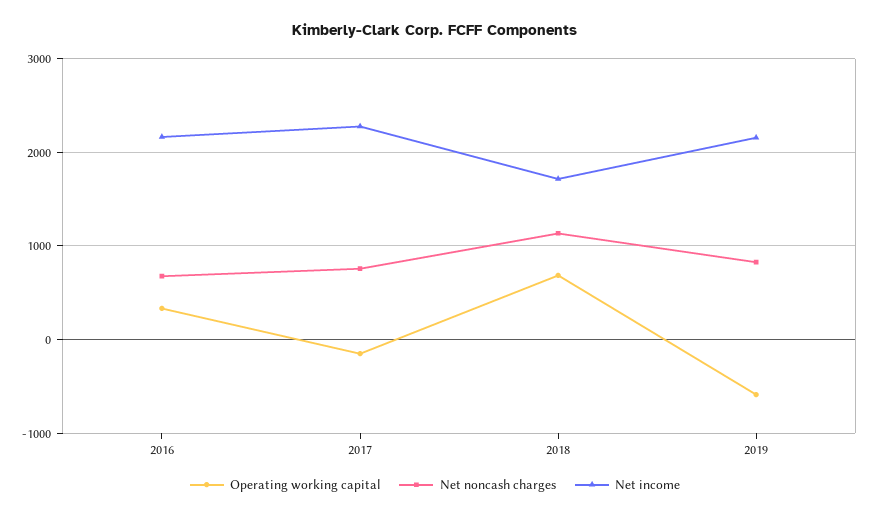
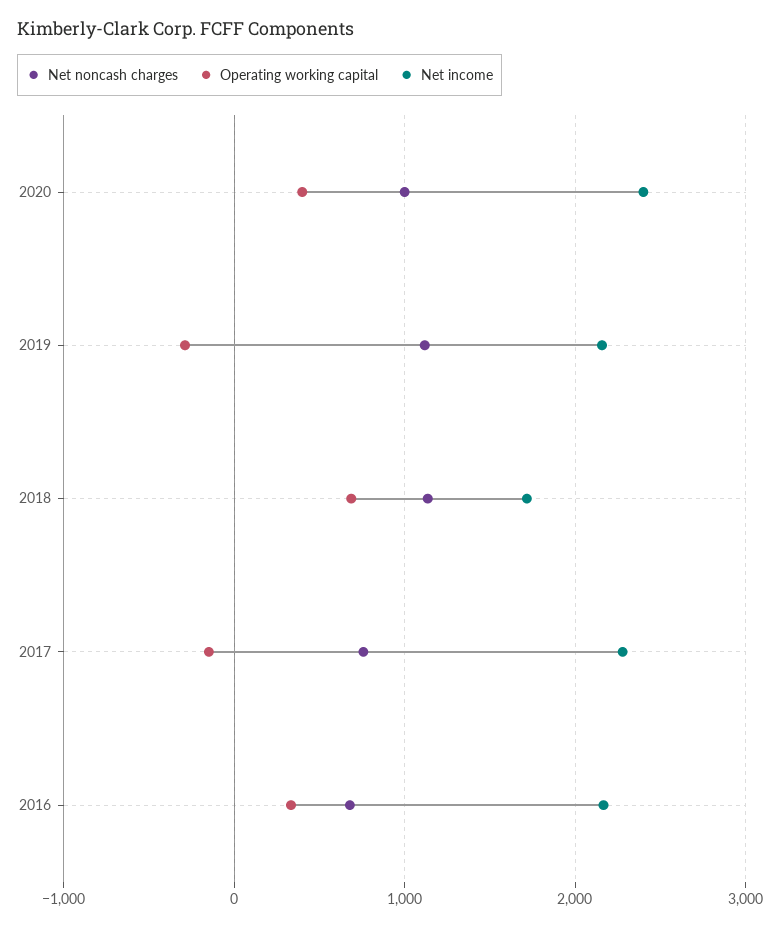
Operating working capital, 2019: -600 -> -300
Net noncash charges, 2019: 800 -> 1100
Net noncash charges, 2020: none -> 1000
Operating working capital, 2020: none -> 400
Net income, 2020: none -> 2400

